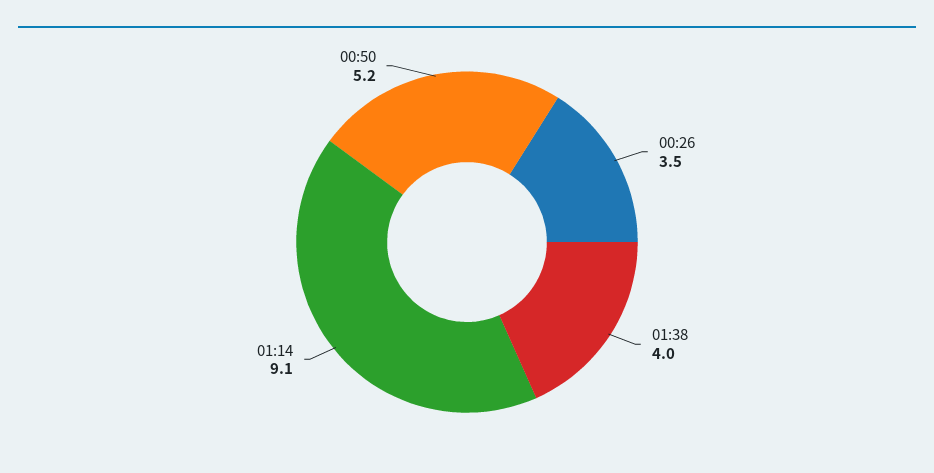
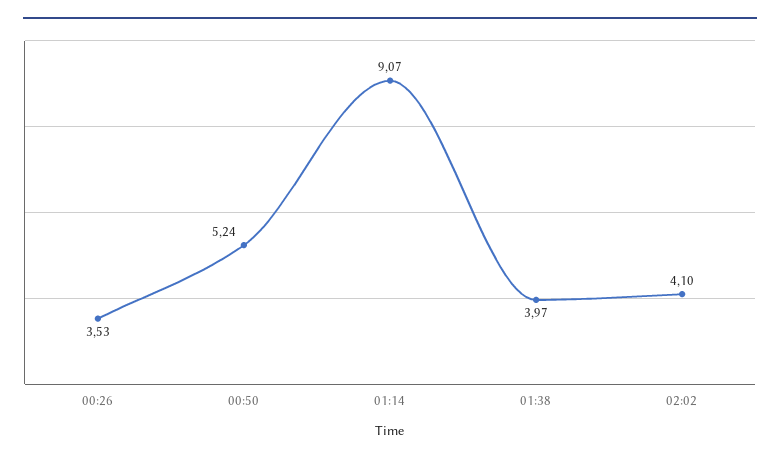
02:02: none -> 4.1

